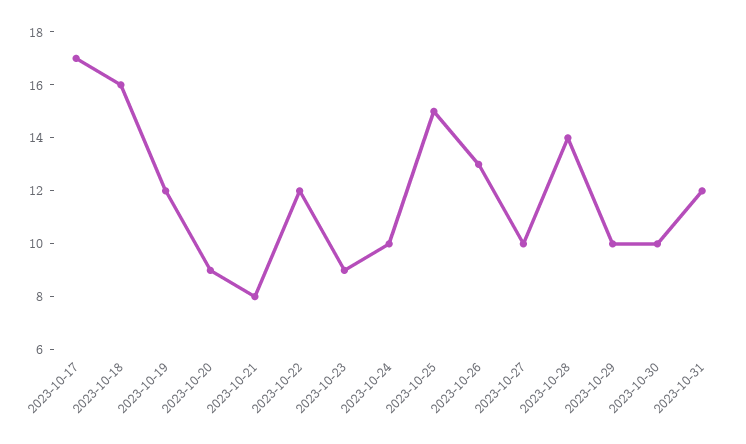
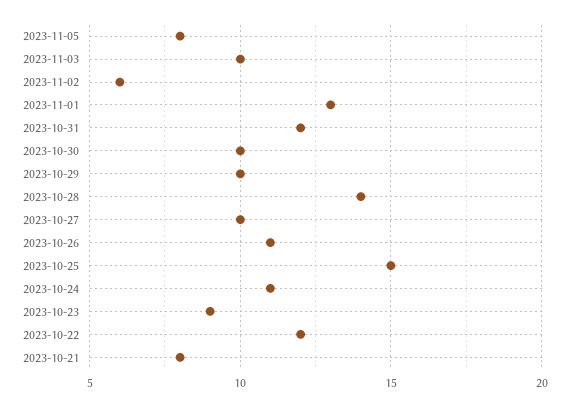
2023-10-17: 17 -> none
2023-10-18: 16 -> none
2023-10-19: 12 -> none
2023-10-20: 9 -> none
2023-10-24: 10 -> 11
2023-10-26: 13 -> 11
2023-11-05: none -> 8
2023-11-03: none -> 10
2023-11-02: none -> 6
2023-11-01: none -> 13

